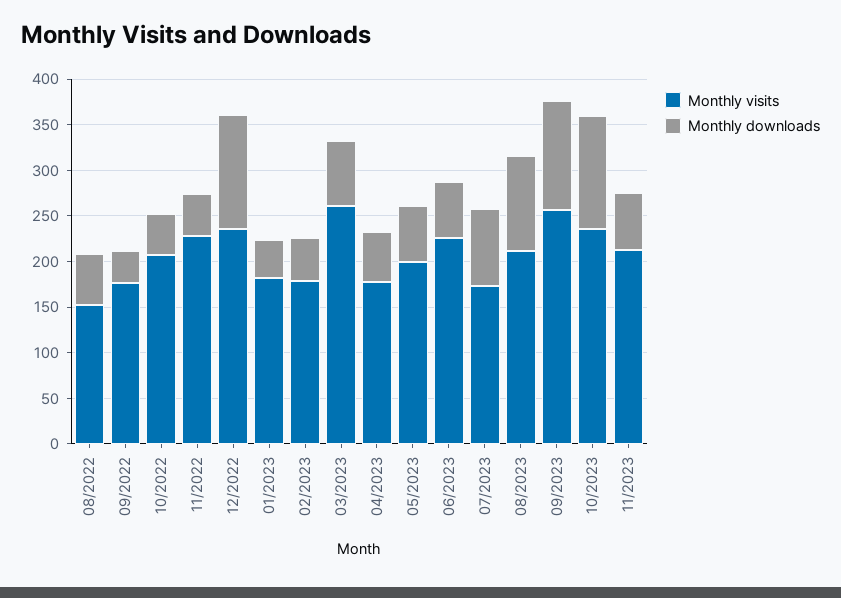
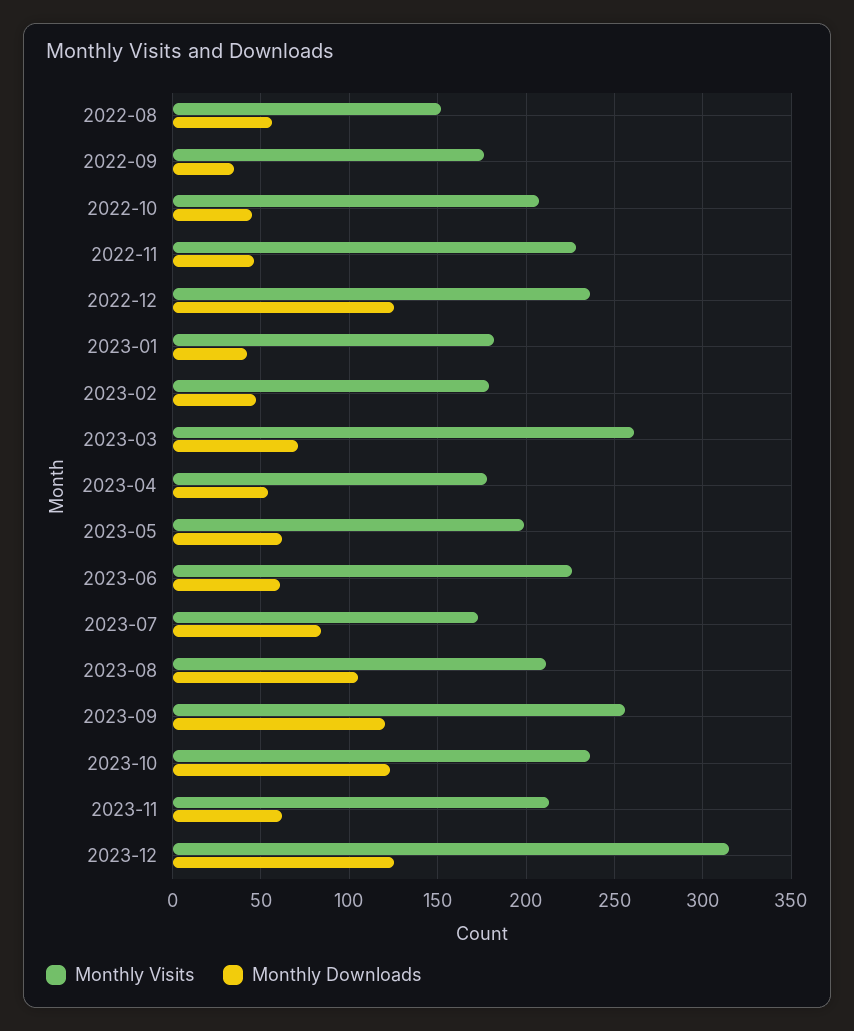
Monthly visits, 2023-12: none -> 315
Monthly downloads, 2023-12: none -> 125

